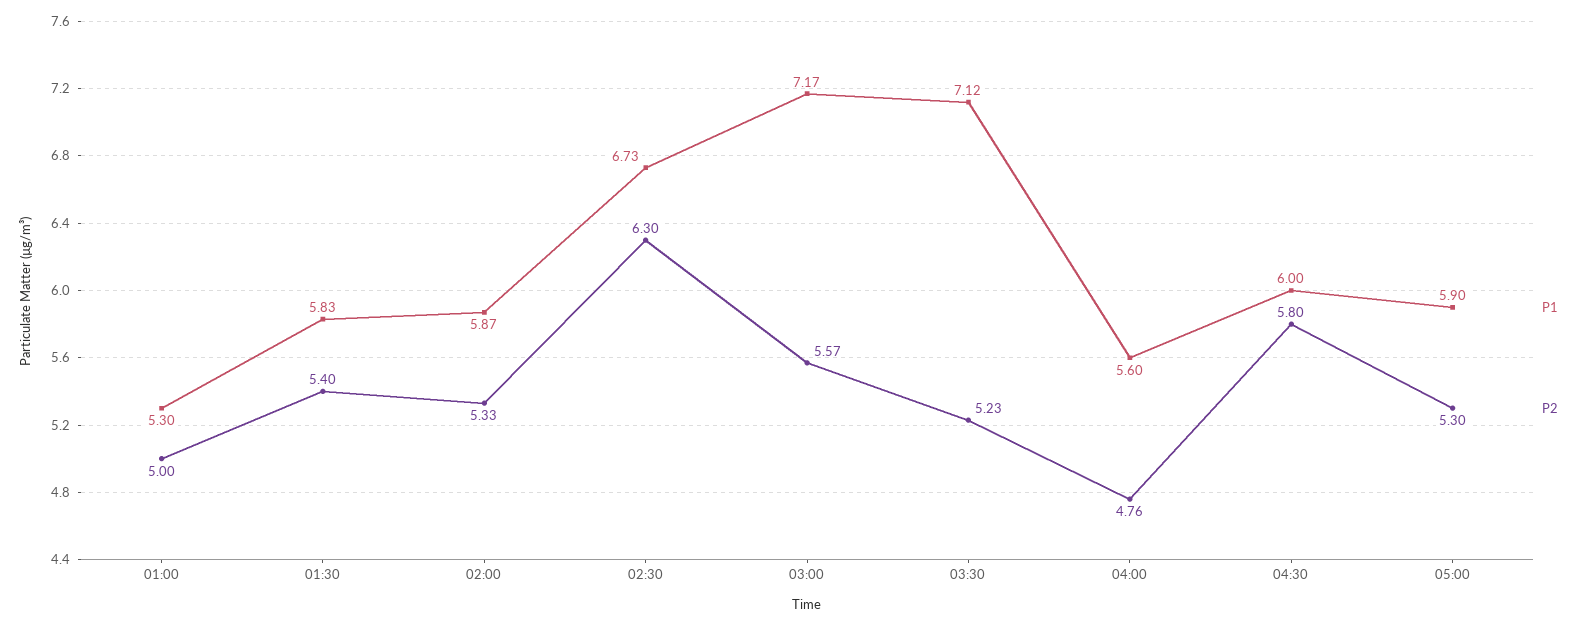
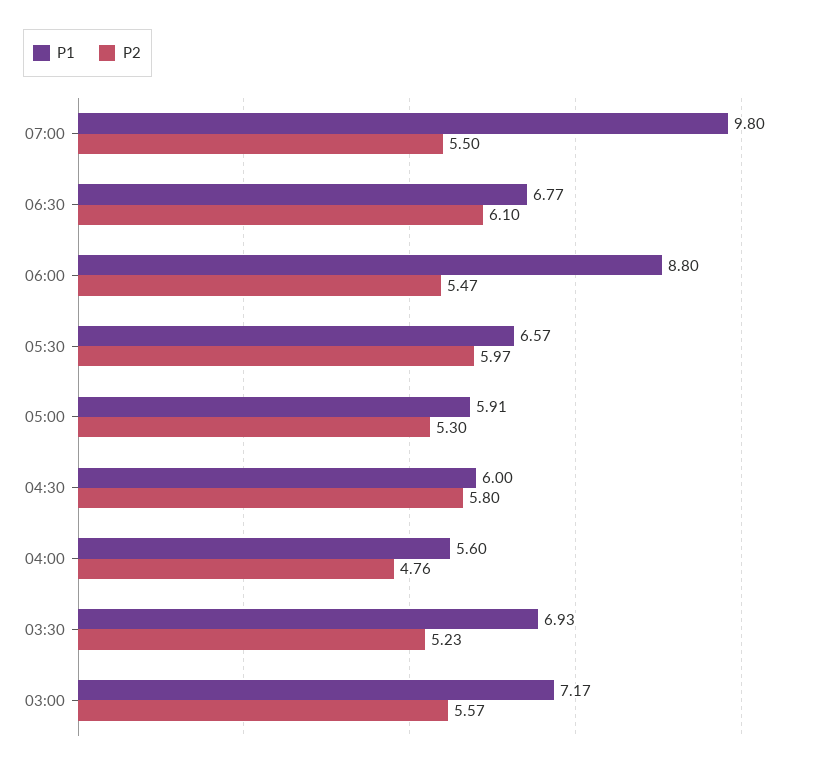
P1, 01:00: 5.3 -> none
P2, 01:00: 5 -> none
P1, 01:30: 5.83 -> none
P2, 01:30: 5.4 -> none
P1, 02:00: 5.87 -> none
P2, 02:00: 5.33 -> none
P1, 02:30: 6.73 -> none
P2, 02:30: 6.3 -> none
P1, 03:30: 7.12 -> 6.93
P1, 05:00: 5.9 -> 5.91
P1, 07:00: none -> 9.8
P2, 07:00: none -> 5.5
P1, 06:30: none -> 6.77
P2, 06:30: none -> 6.1
P1, 06:00: none -> 8.8
P2, 06:00: none -> 5.47
P1, 05:30: none -> 6.57
P2, 05:30: none -> 5.97

